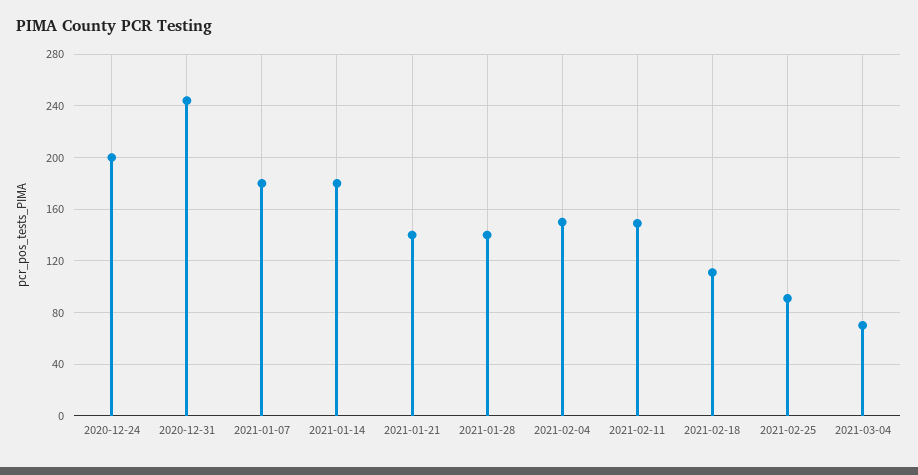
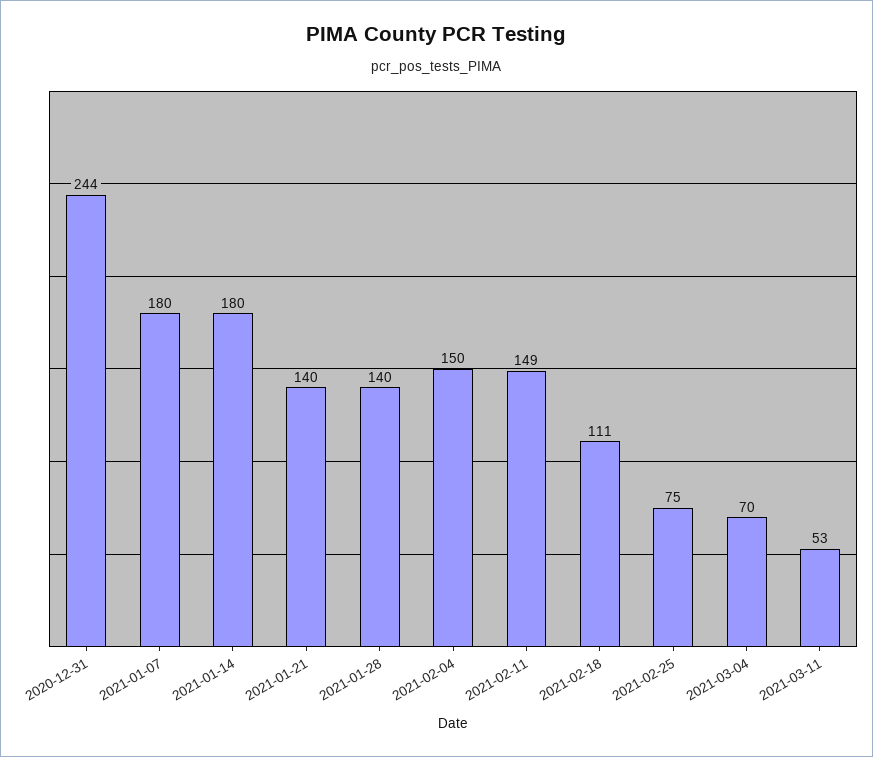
2020-12-24: 200 -> none
2021-02-25: 90 -> 75
2021-03-11: none -> 53

